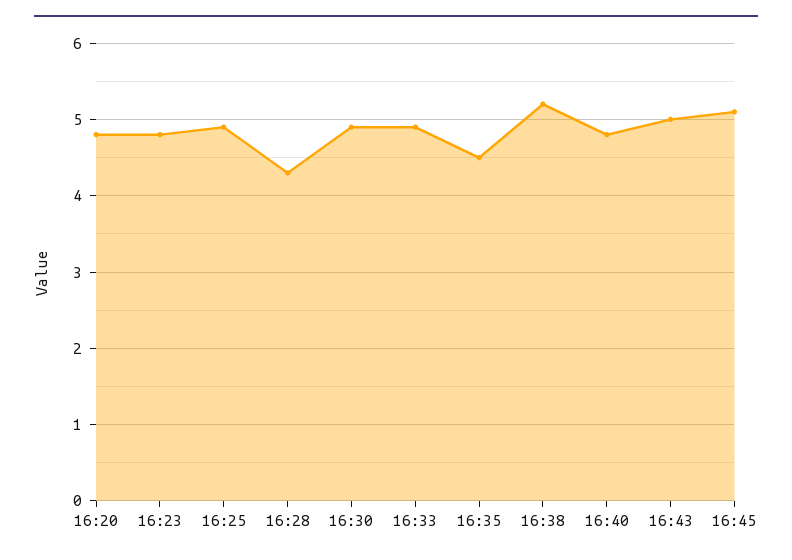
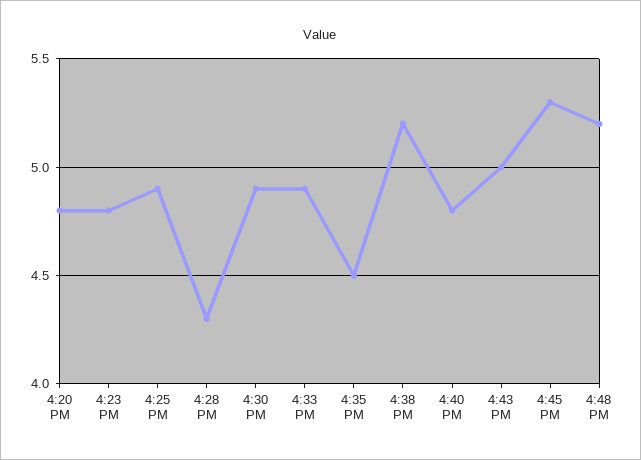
16:45: 5.1 -> 5.3
4:48 PM: none -> 5.2

